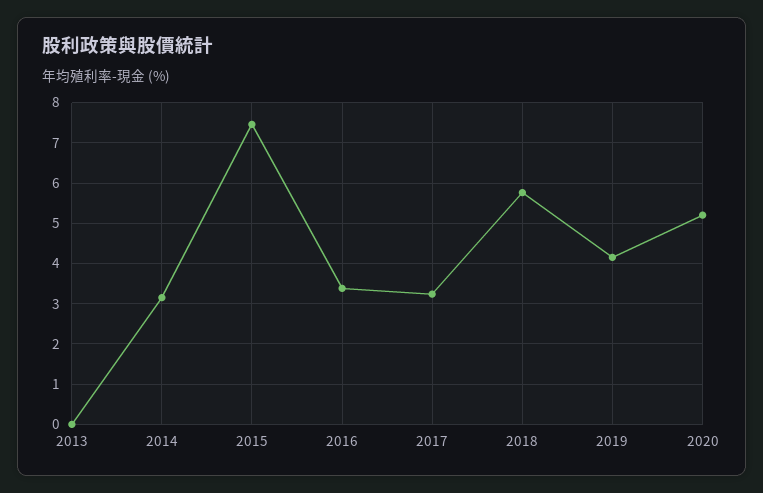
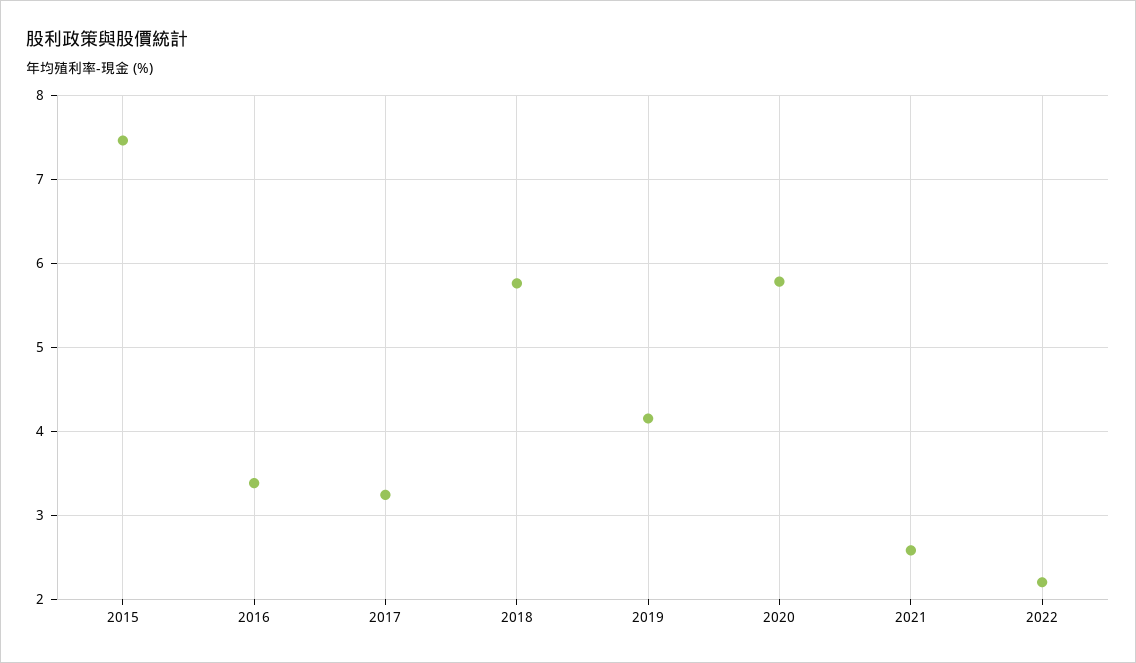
2013: 0 -> none
2014: 3.2 -> none
2020: 5.2 -> 5.8
2021: none -> 2.6
2022: none -> 2.2

